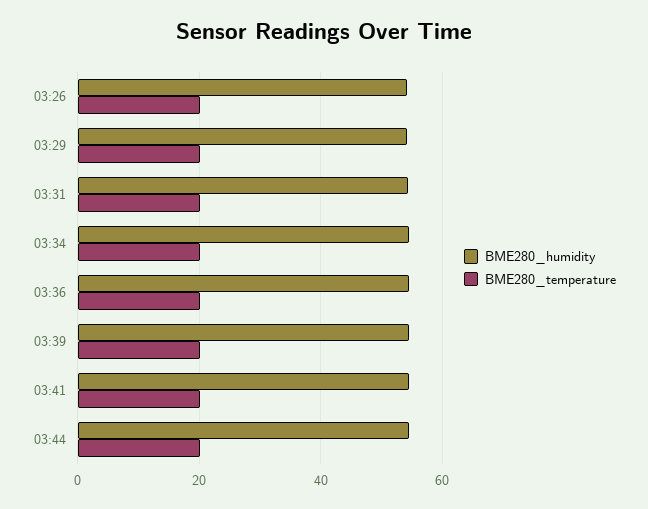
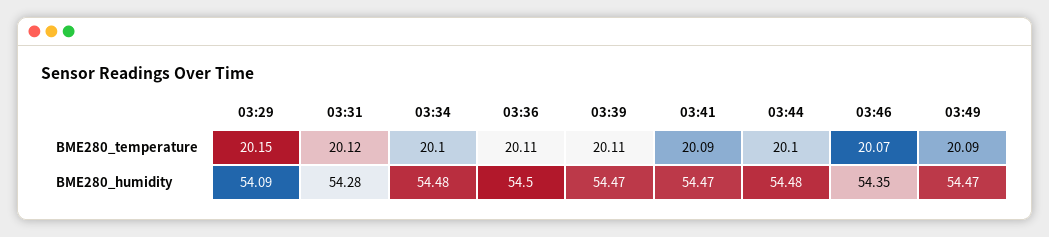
BME280_humidity, 03:26: 54 -> none
BME280_temperature, 03:26: 20 -> none
BME280_temperature, 03:46: none -> 20.07
BME280_temperature, 03:49: none -> 20.09
BME280_humidity, 03:46: none -> 54.35
BME280_humidity, 03:49: none -> 54.47

